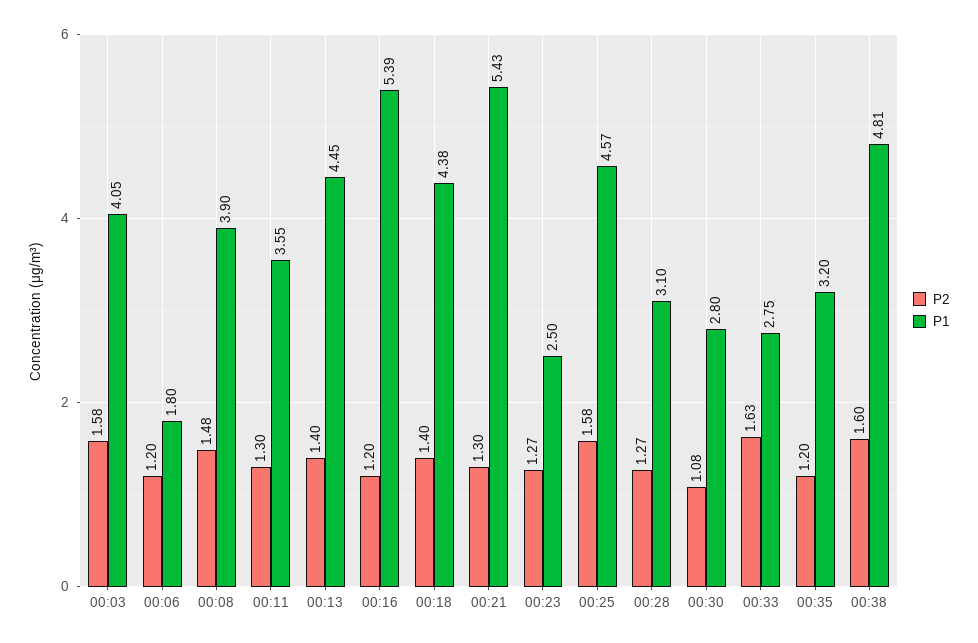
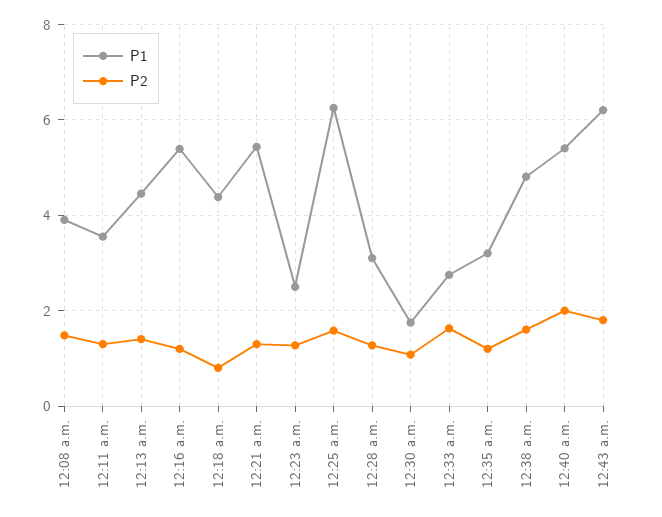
P2, 00:03: 1.58 -> none
P1, 00:03: 4.05 -> none
P2, 00:06: 1.2 -> none
P1, 00:06: 1.8 -> none
P2, 00:18: 1.4 -> 0.8
P1, 00:25: 4.57 -> 6.2
P1, 00:30: 2.8 -> 1.8
P1, 12:40 a.m.: none -> 5.4
P2, 12:40 a.m.: none -> 2
P1, 12:43 a.m.: none -> 6.2
P2, 12:43 a.m.: none -> 1.8

